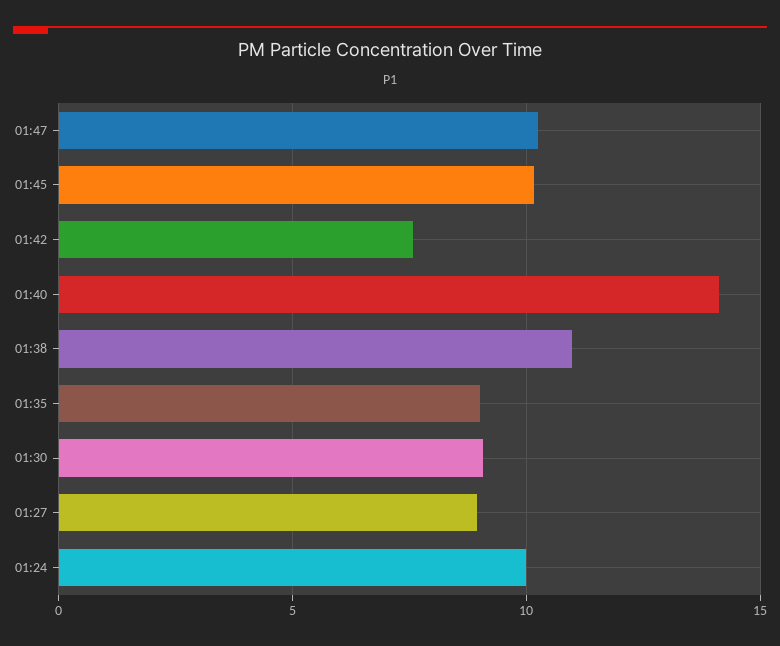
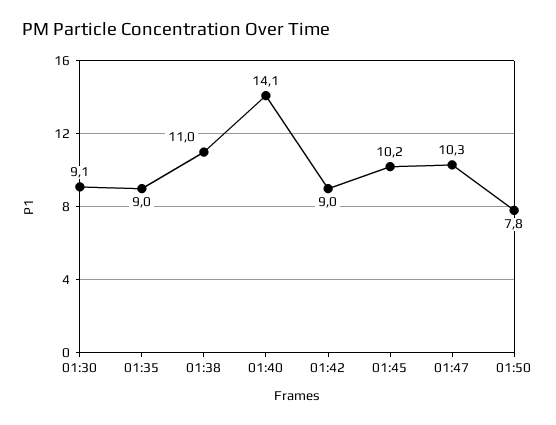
01:42: 7.5 -> 9
01:27: 9 -> none
01:24: 10 -> none
01:50: none -> 7.8

